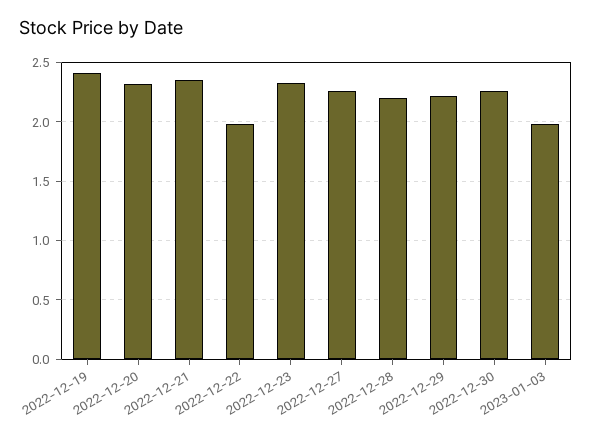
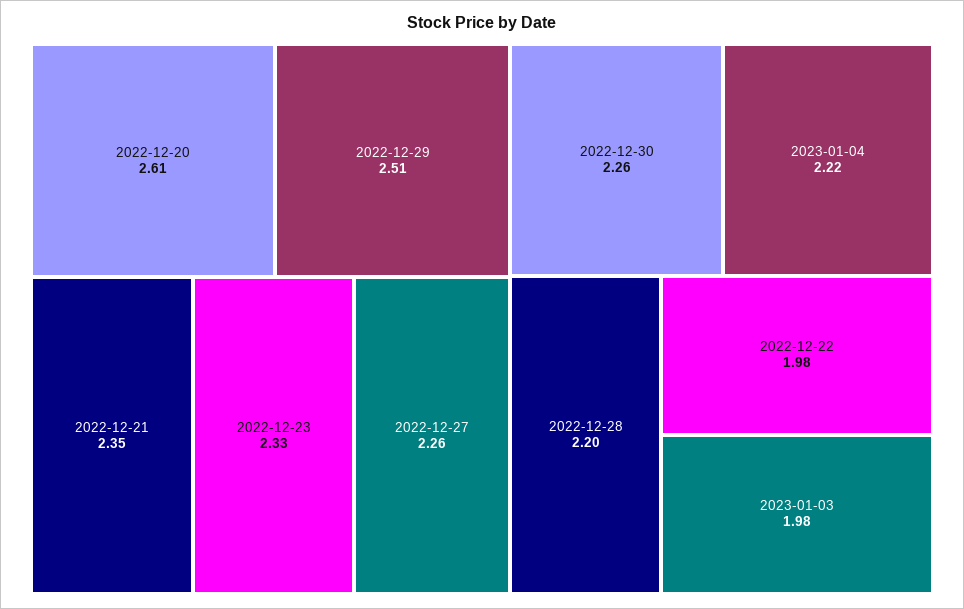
2022-12-19: 2.4 -> none
2022-12-20: 2.3 -> 2.61
2022-12-29: 2.2 -> 2.51
2023-01-04: none -> 2.22

